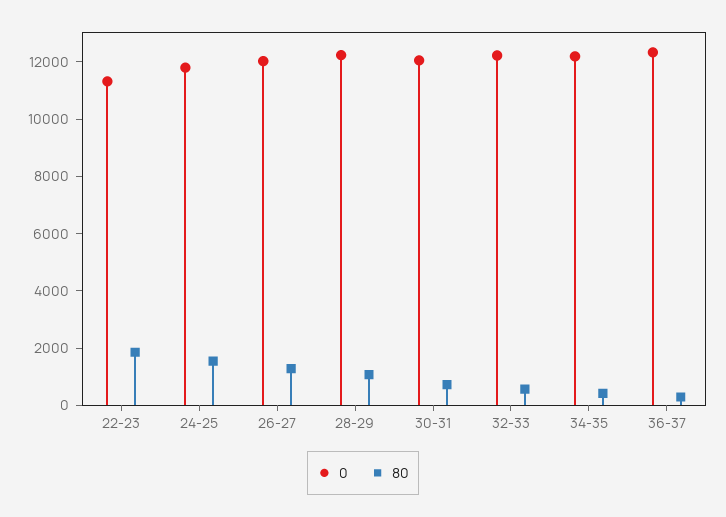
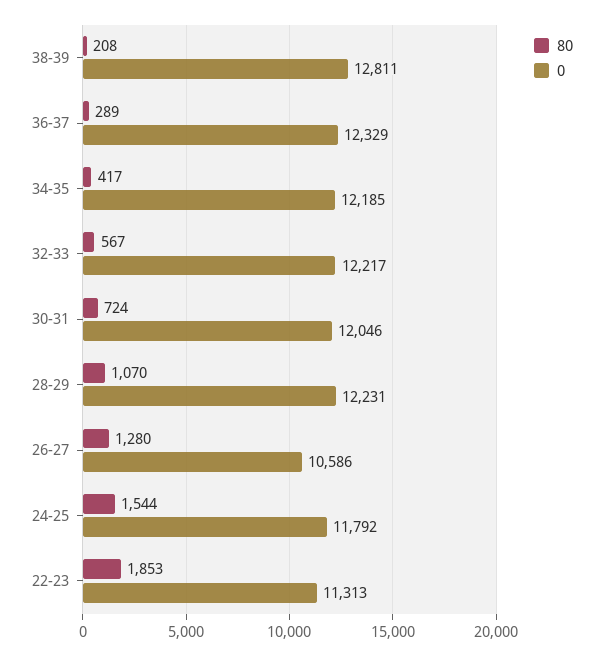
0, 26-27: 12000 -> 10586
80, 38-39: none -> 208
0, 38-39: none -> 12811

